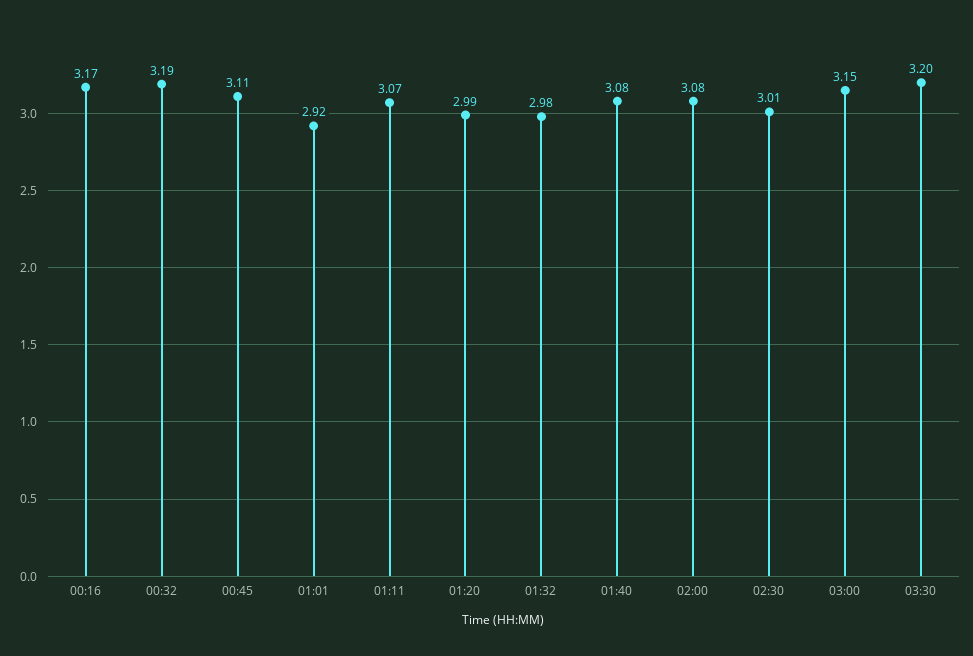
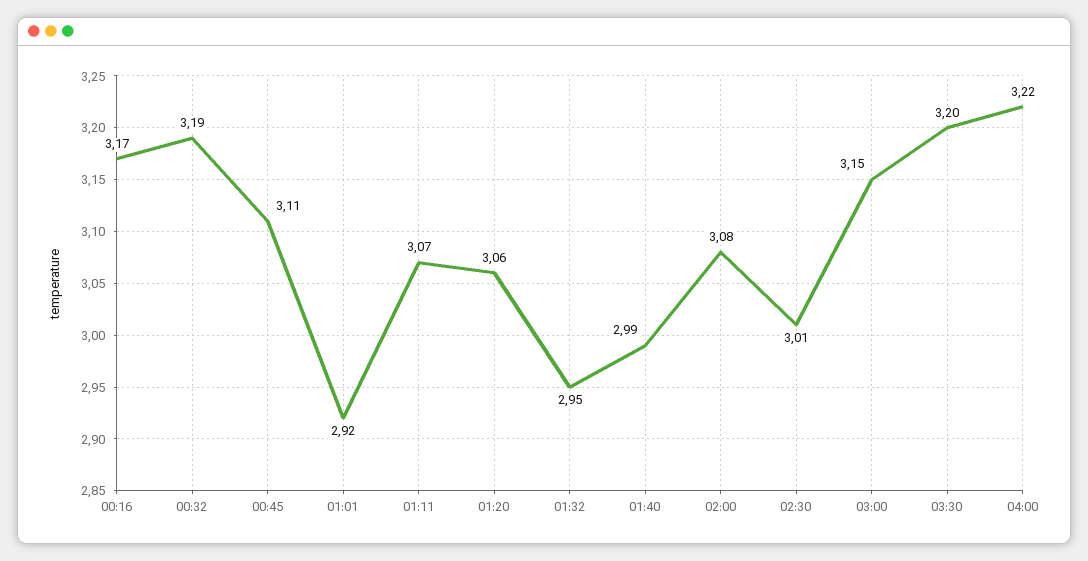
01:20: 2.99 -> 3.06
01:32: 2.98 -> 2.95
01:40: 3.08 -> 2.99
04:00: none -> 3.22

